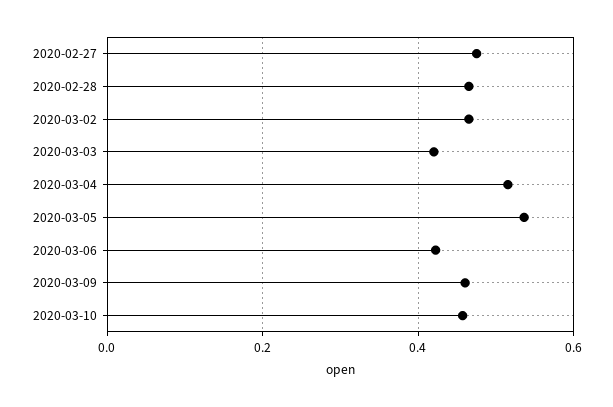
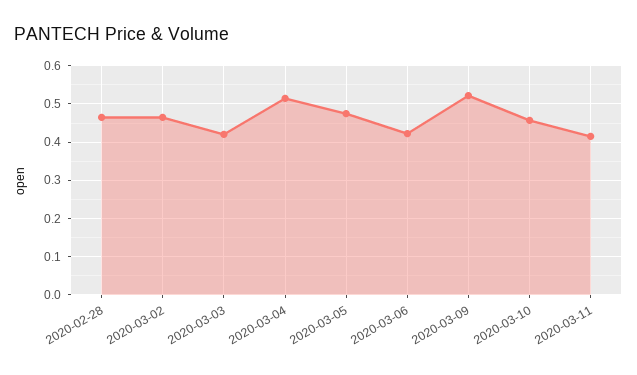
2020-02-27: 0.48 -> none
2020-03-05: 0.54 -> 0.48
2020-03-09: 0.46 -> 0.52
2020-03-11: none -> 0.42

